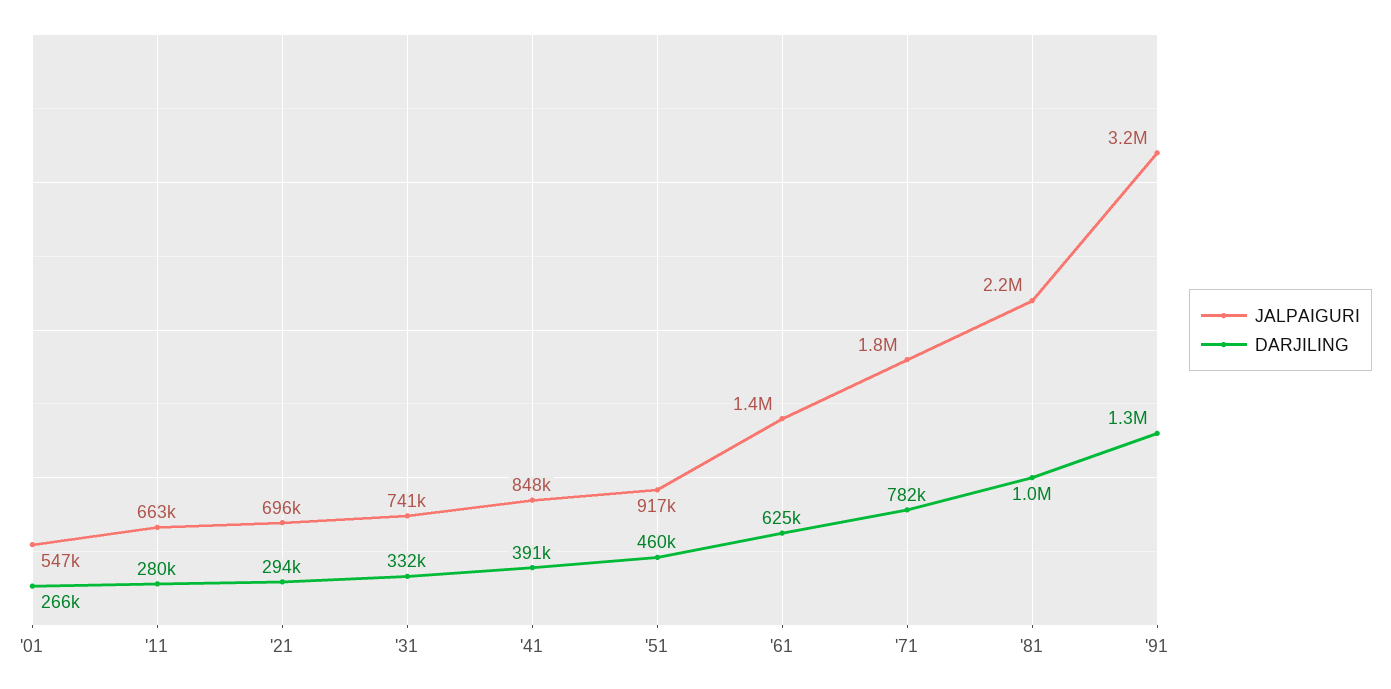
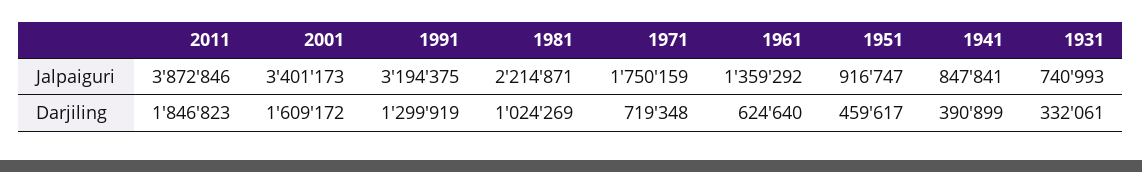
JALPAIGURI, '01: 547000 -> none
DARJILING, '01: 266000 -> none
JALPAIGURI, '11: 663000 -> none
DARJILING, '11: 280000 -> none
JALPAIGURI, '21: 696000 -> none
DARJILING, '21: 294000 -> none
DARJILING, '71: 782000 -> 719348
JALPAIGURI, 2011: none -> 3872846
JALPAIGURI, 2001: none -> 3401173
DARJILING, 2011: none -> 1846823
DARJILING, 2001: none -> 1609172

